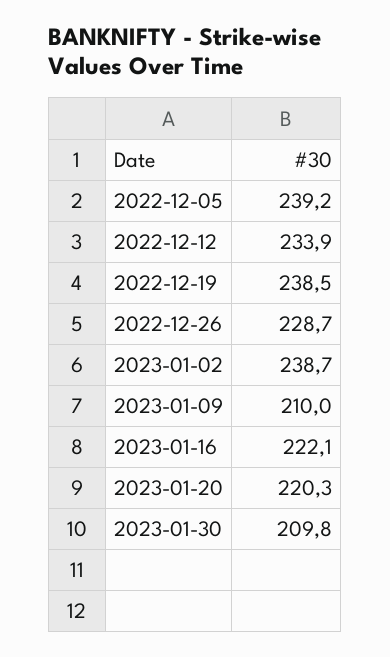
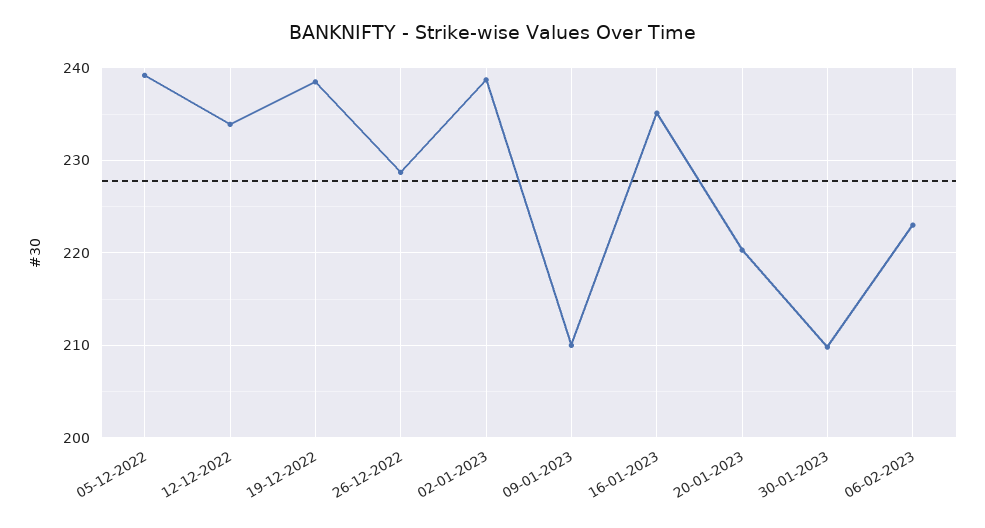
2023-01-16: 222.1 -> 235
06-02-2023: none -> 223

